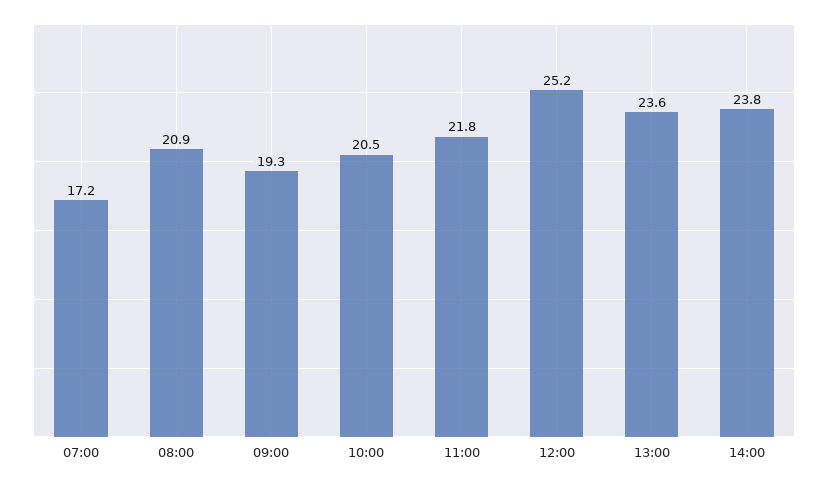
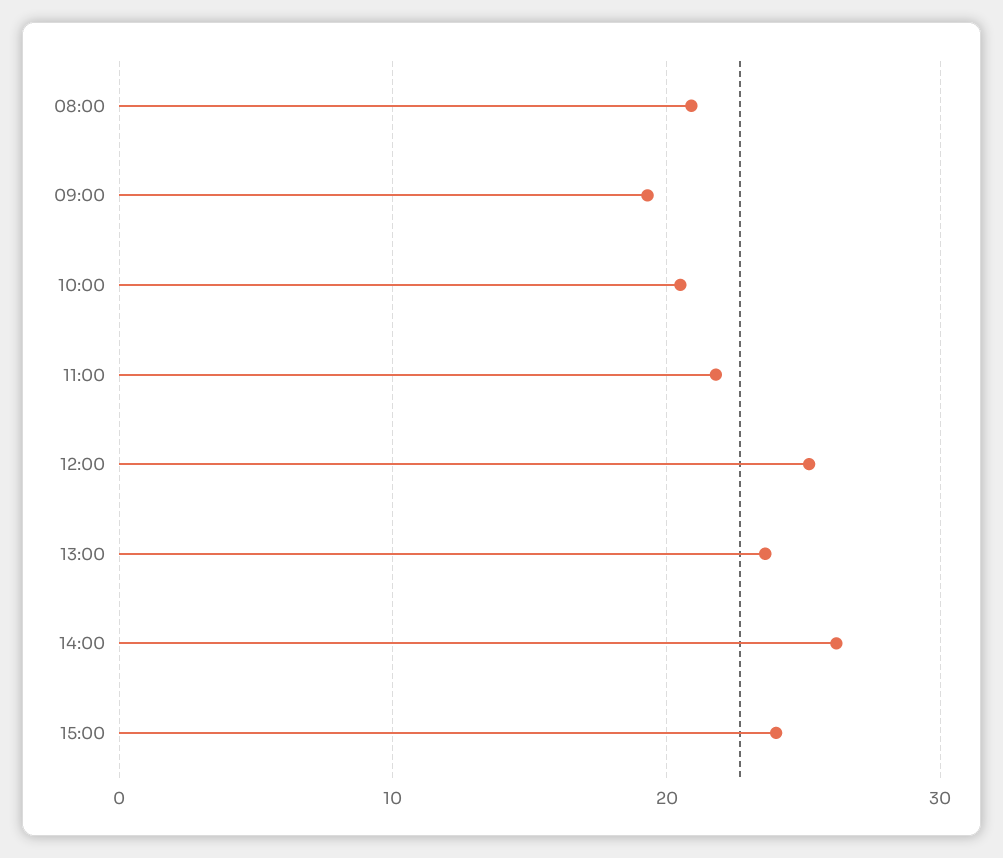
07:00: 17.2 -> none
14:00: 23.8 -> 26
15:00: none -> 24

